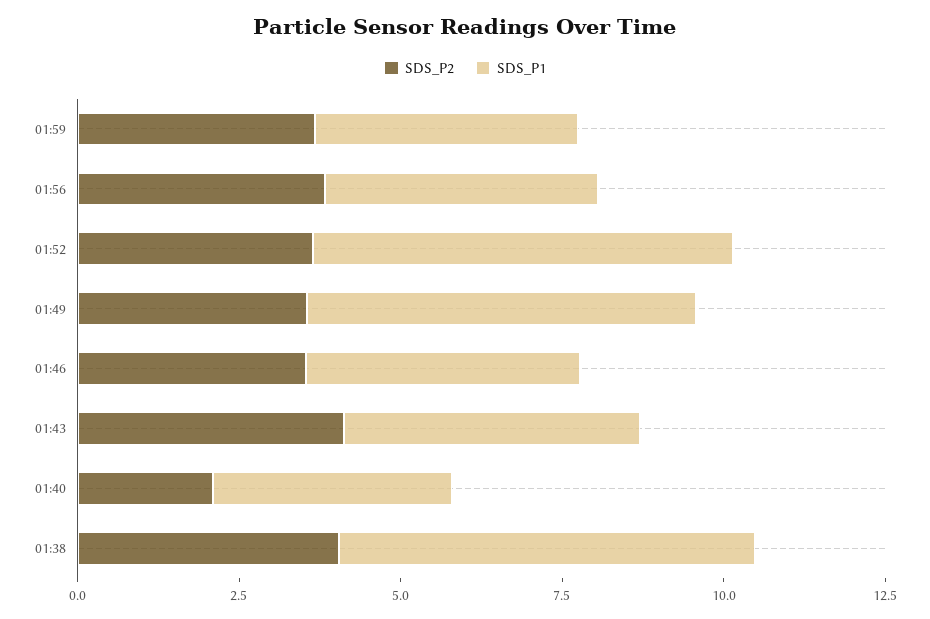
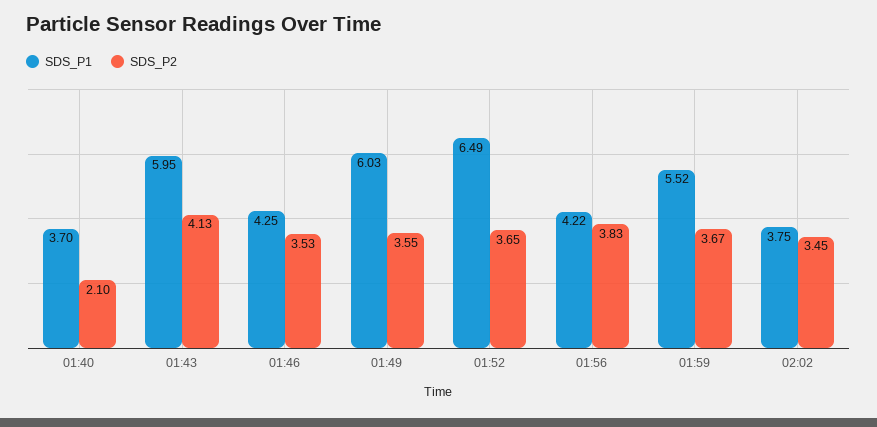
SDS_P1, 01:59: 4 -> 5.52
SDS_P1, 01:43: 4.5 -> 5.95
SDS_P2, 01:38: 4 -> none
SDS_P1, 01:38: 6.5 -> none
SDS_P1, 02:02: none -> 3.75
SDS_P2, 02:02: none -> 3.45

